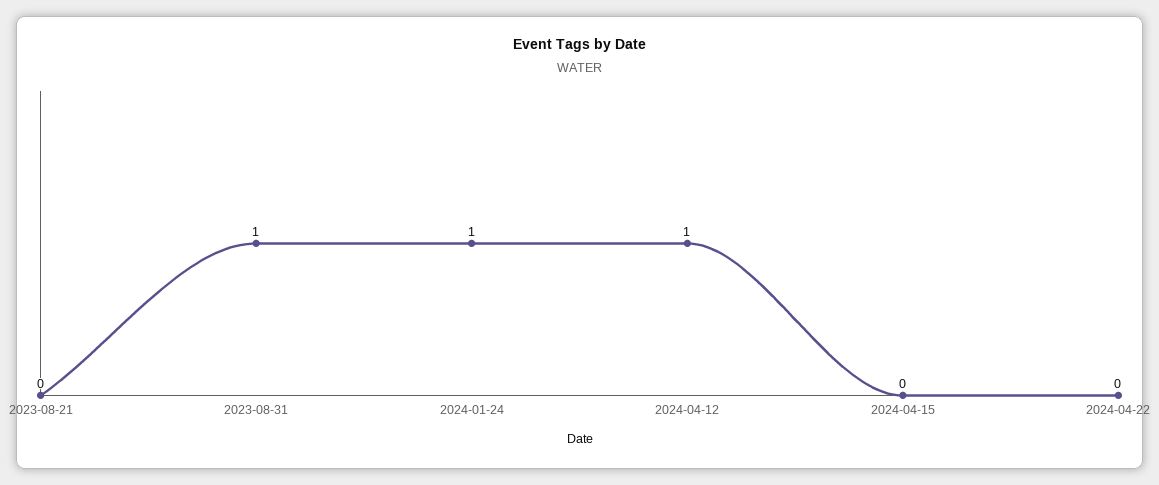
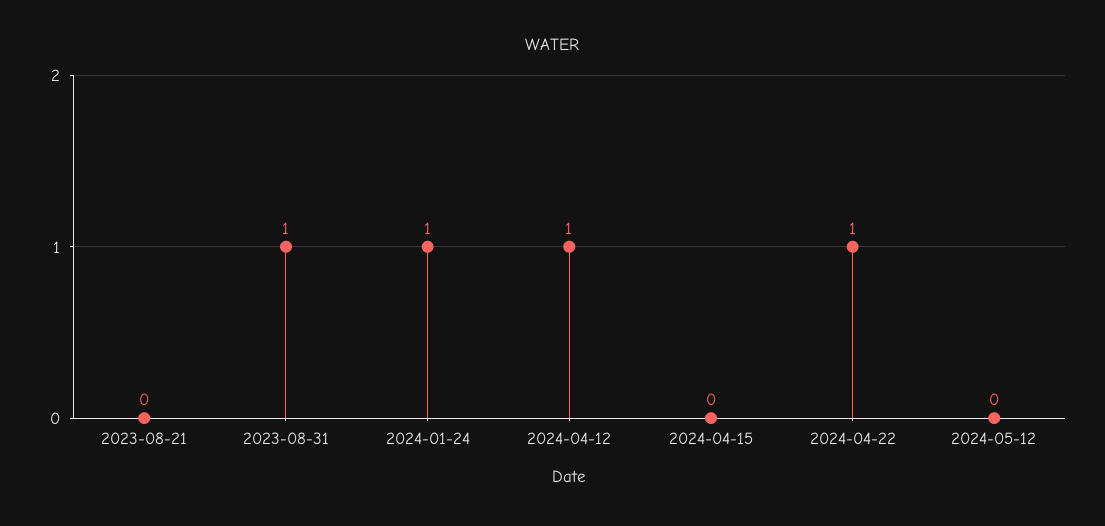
2024-04-22: 0 -> 1
2024-05-12: none -> 0

